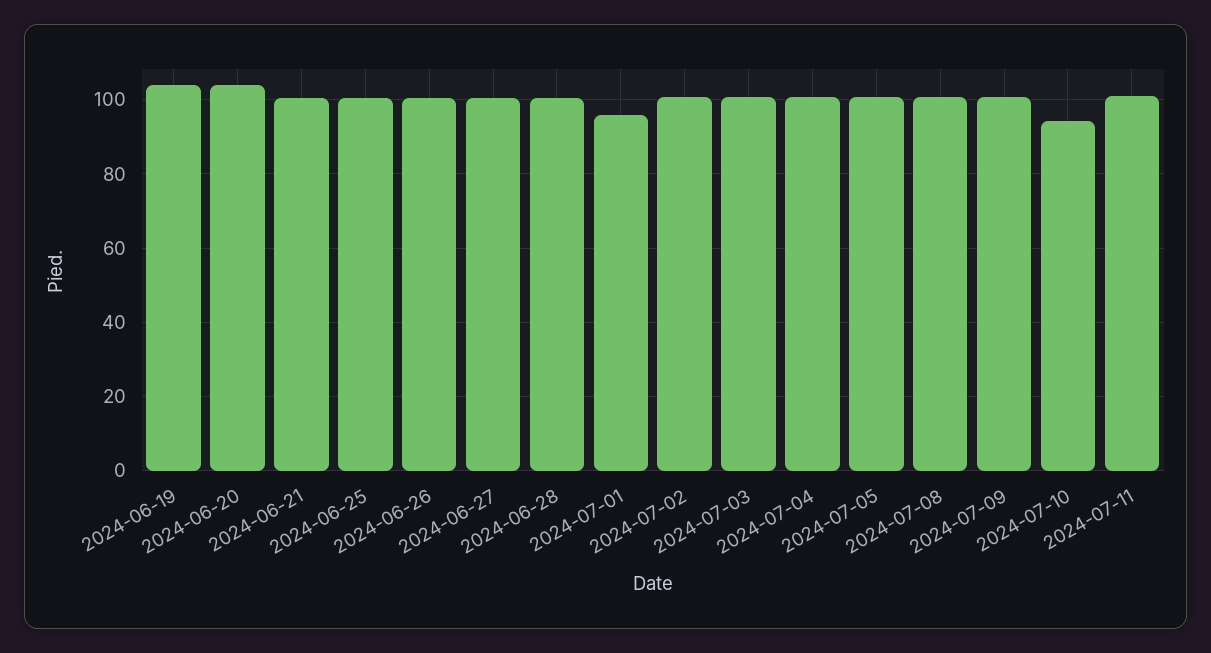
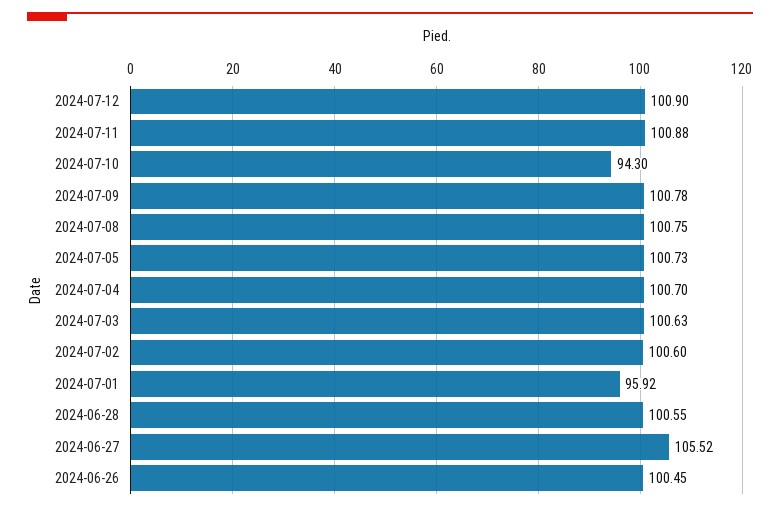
2024-06-19: 104 -> none
2024-06-20: 104 -> none
2024-06-21: 100 -> none
2024-06-25: 100 -> none
2024-06-27: 100 -> 105.52
2024-07-12: none -> 100.9

